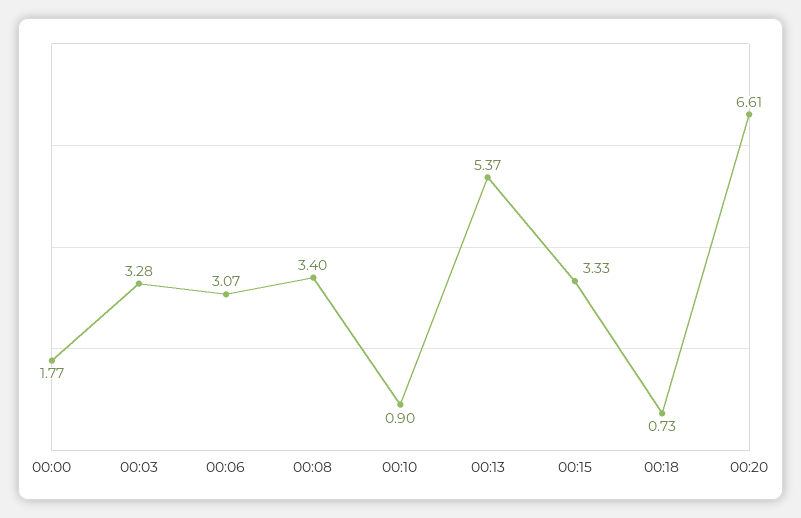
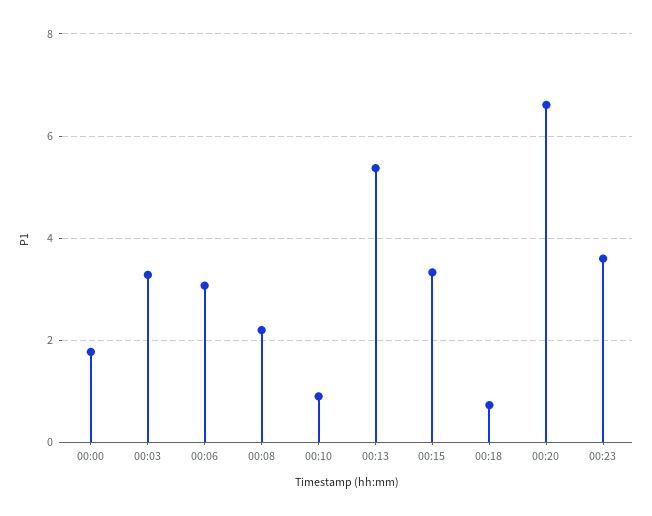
00:08: 3.4 -> 2.2
00:23: none -> 3.6

